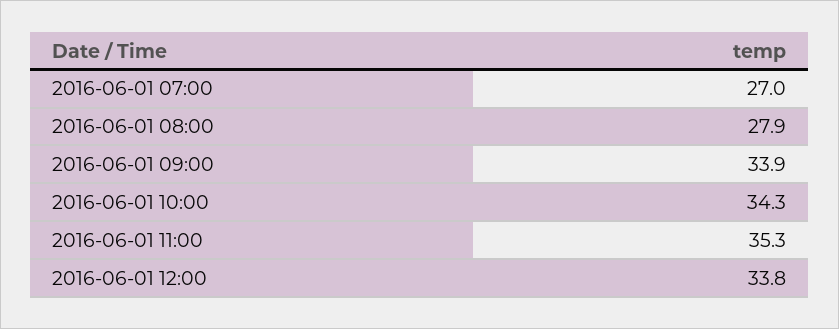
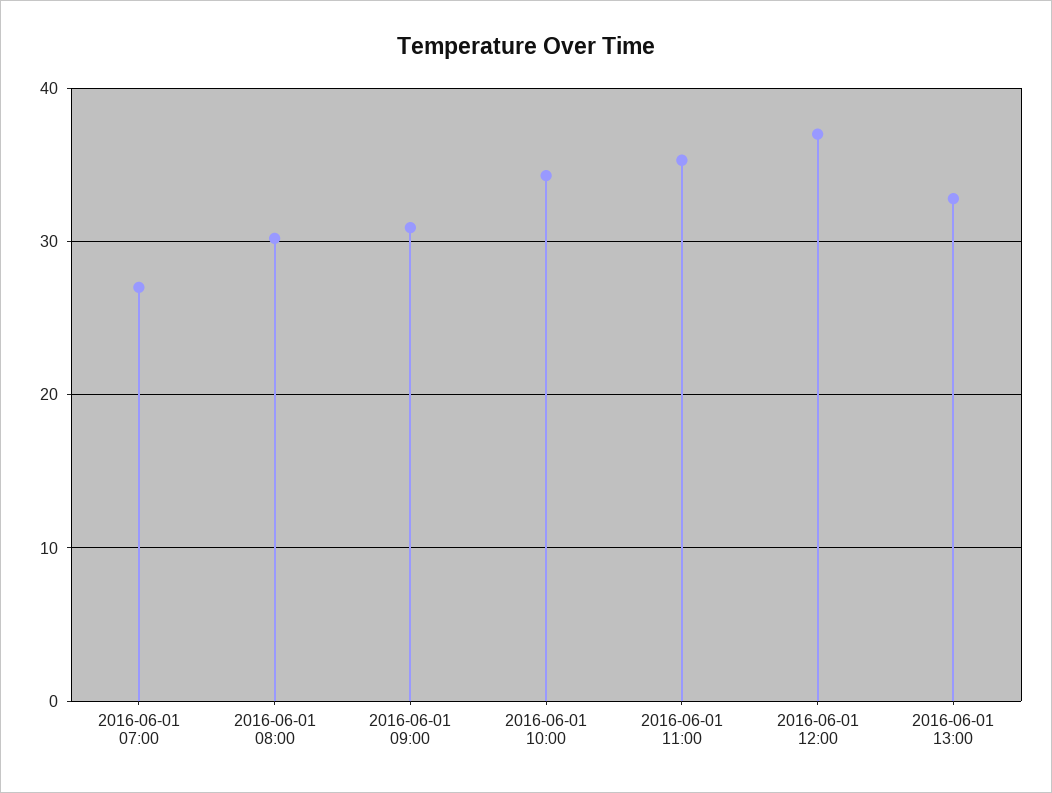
2016-06-01 08:00: 27.9 -> 30
2016-06-01 09:00: 33.9 -> 31
2016-06-01 12:00: 33.8 -> 37
2016-06-01 13:00: none -> 33

